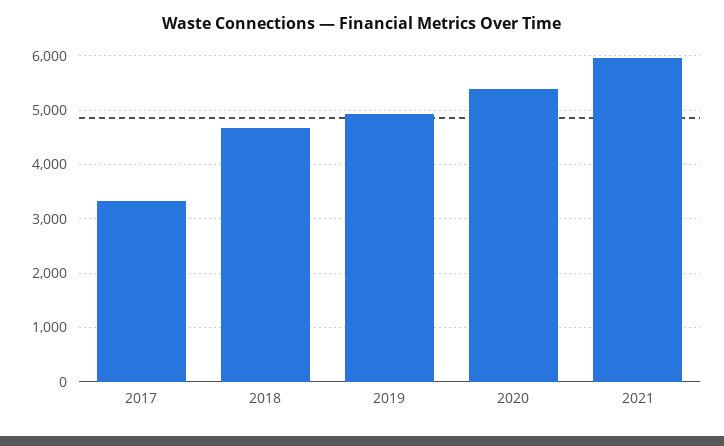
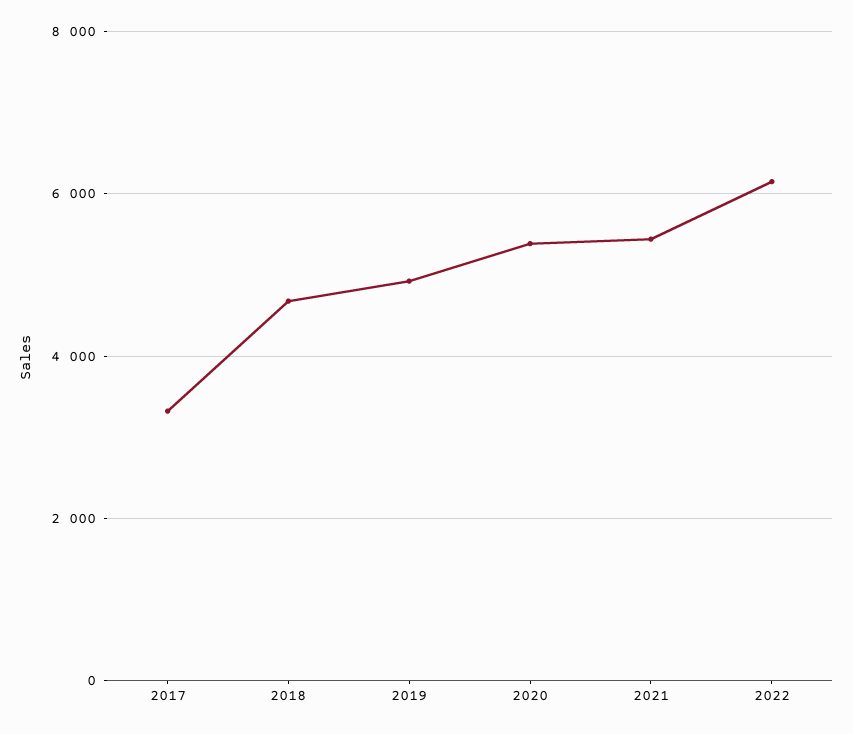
2021: 6000 -> 5400
2022: none -> 6200

